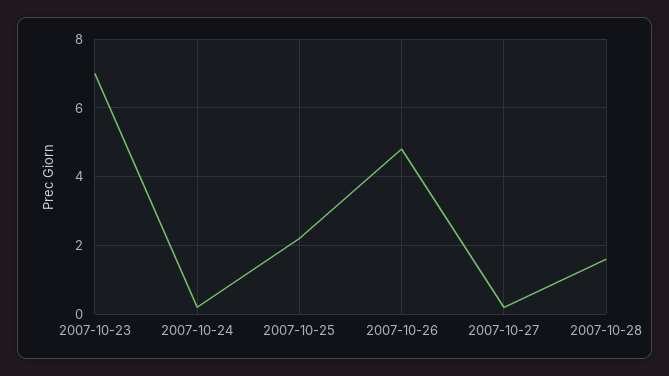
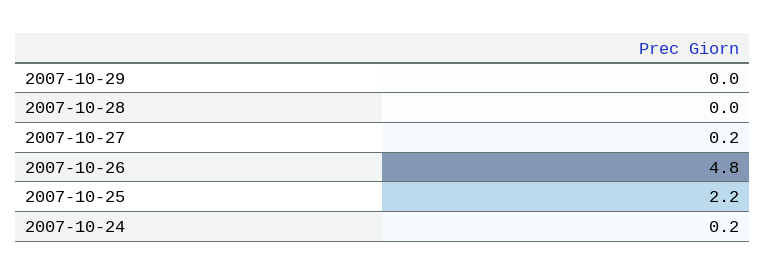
2007-10-23: 7 -> none
2007-10-28: 1.5 -> 0
2007-10-29: none -> 0

